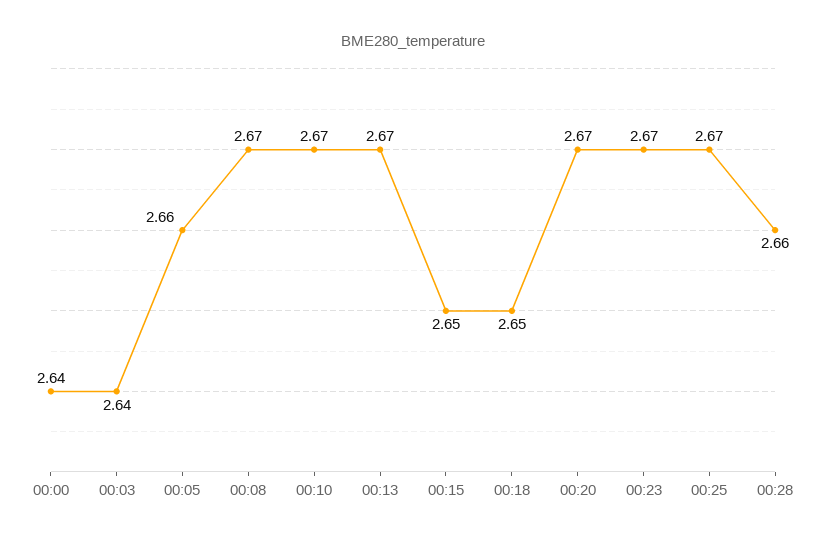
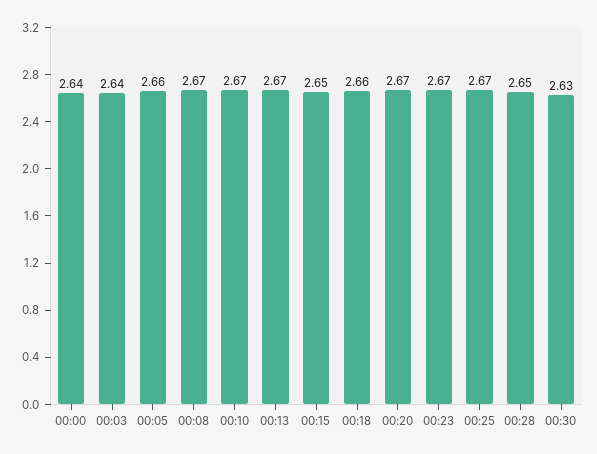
00:18: 2.65 -> 2.66
00:28: 2.66 -> 2.65
00:30: none -> 2.63

